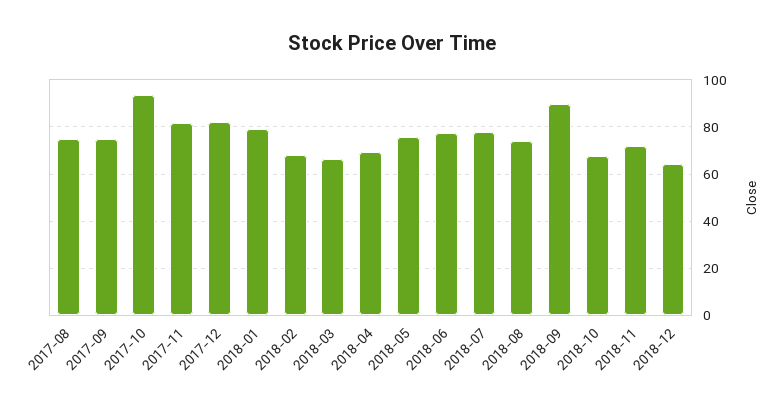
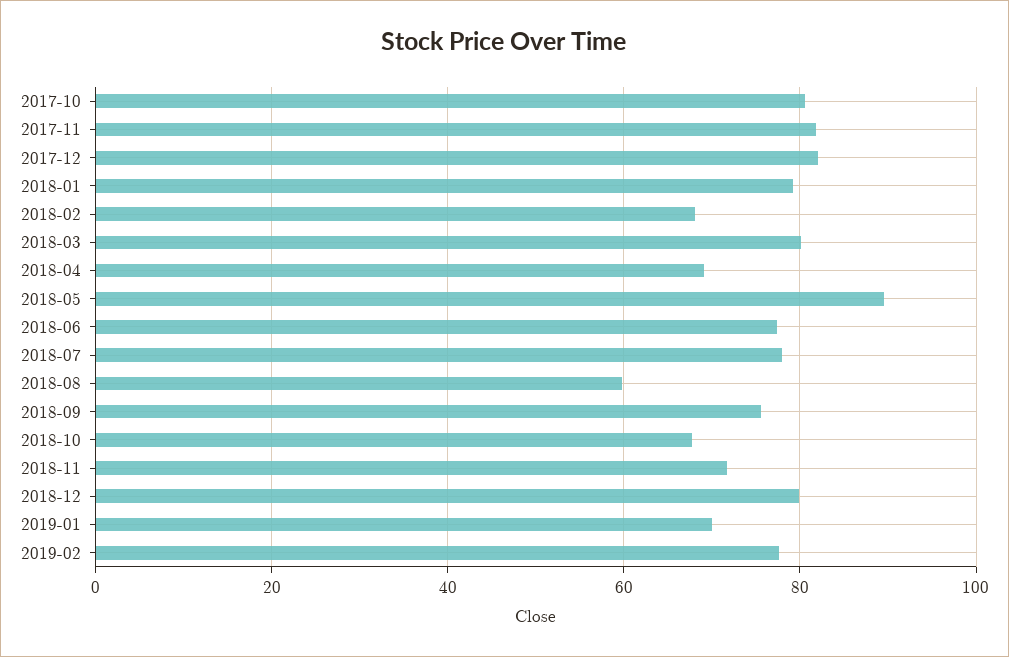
2017-08: 75 -> none
2017-09: 75 -> none
2017-10: 95 -> 80
2018-03: 65 -> 80
2018-05: 75 -> 90
2018-08: 75 -> 60
2018-09: 90 -> 76
2018-12: 65 -> 80
2019-01: none -> 70
2019-02: none -> 78

